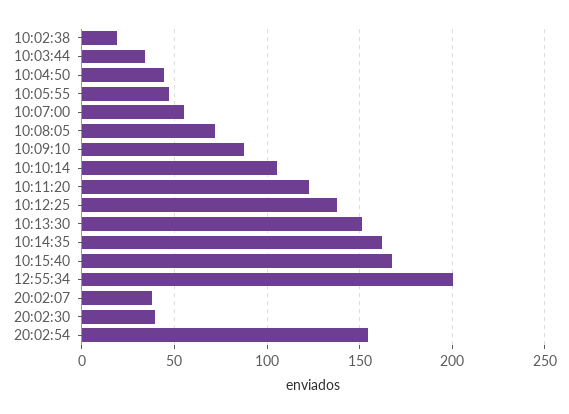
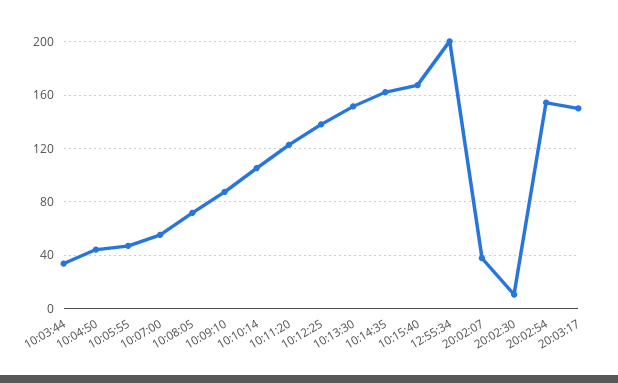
10:02:38: 20 -> none
20:02:30: 40 -> 10
20:03:17: none -> 150

